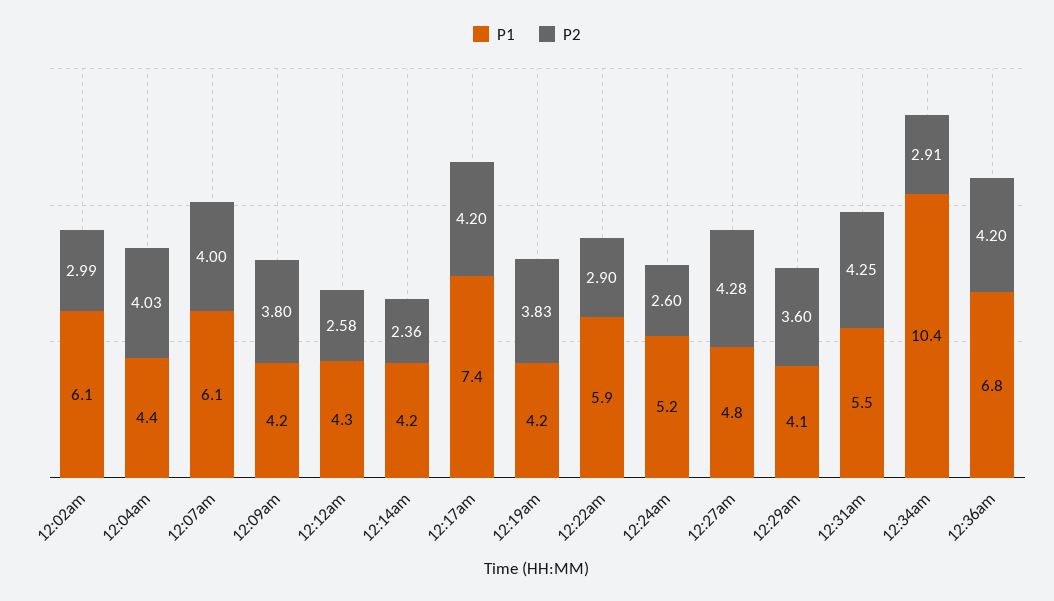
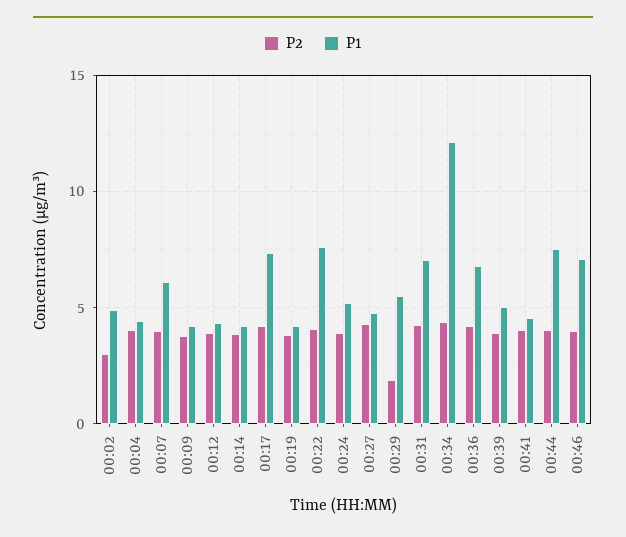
P1, 12:02am: 6.1 -> 5
P2, 12:12am: 2.58 -> 4
P2, 12:14am: 2.36 -> 4
P1, 12:22am: 5.9 -> 7.5
P2, 12:22am: 2.9 -> 4
P2, 12:24am: 2.6 -> 4
P1, 12:29am: 4.1 -> 5.5
P2, 12:29am: 3.6 -> 2
P1, 12:31am: 5.5 -> 7
P1, 12:34am: 10.4 -> 12
P2, 12:34am: 2.91 -> 4.5
P2, 00:39: none -> 4
P1, 00:39: none -> 5
P2, 00:41: none -> 4
P1, 00:41: none -> 4.5
P2, 00:44: none -> 4
P1, 00:44: none -> 7.5
P2, 00:46: none -> 4
P1, 00:46: none -> 7

